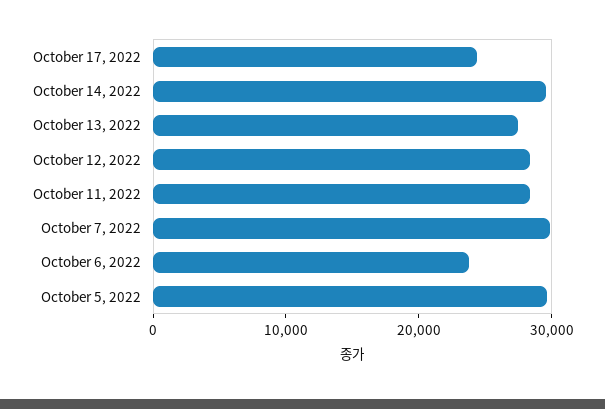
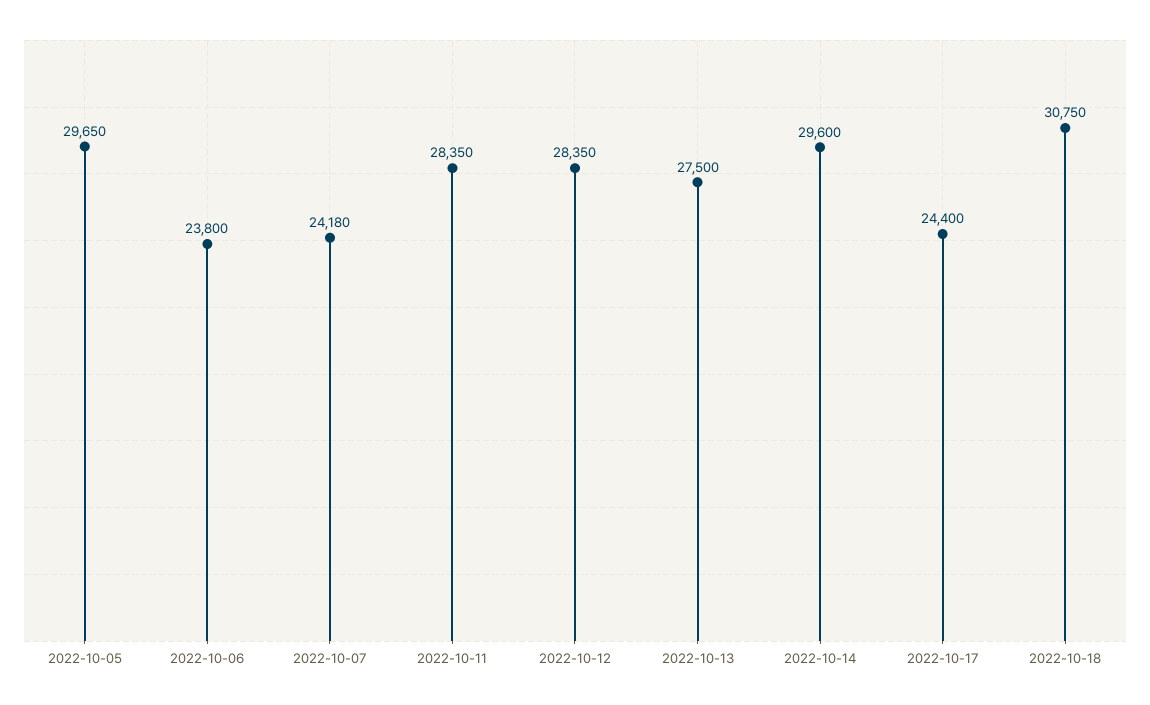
October 7, 2022: 30000 -> 24180
2022-10-18: none -> 30750

